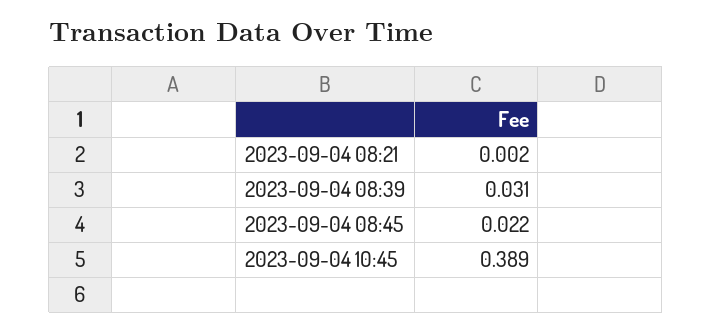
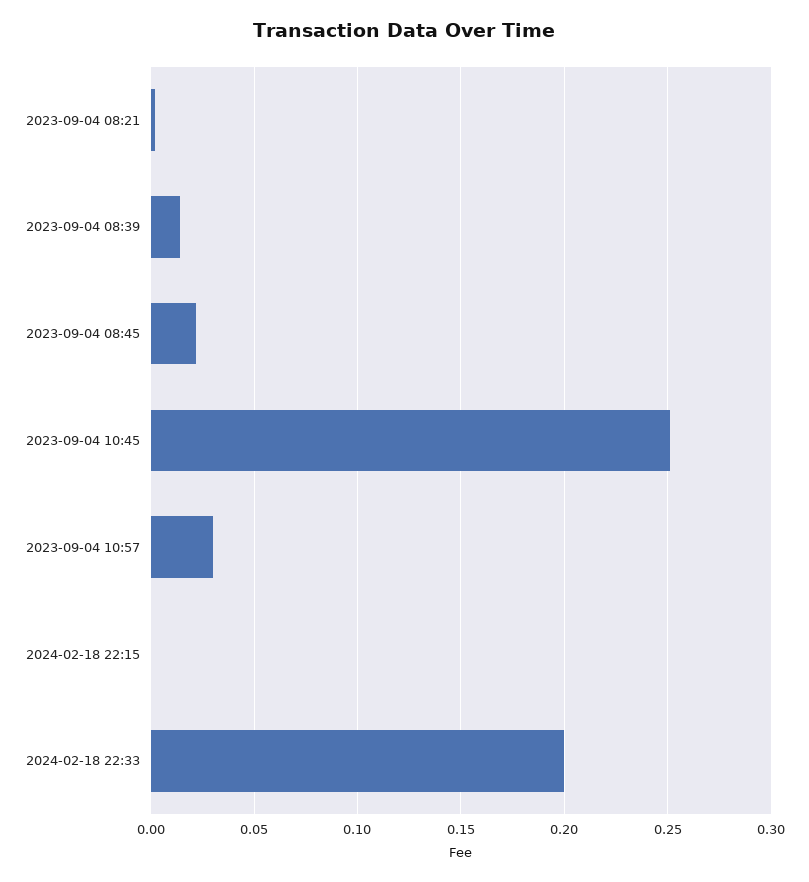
2023-09-04 08:39: 0.031 -> 0.015
2023-09-04 10:45: 0.389 -> 0.25
2023-09-04 10:57: none -> 0.03
2024-02-18 22:15: none -> 0
2024-02-18 22:33: none -> 0.2

